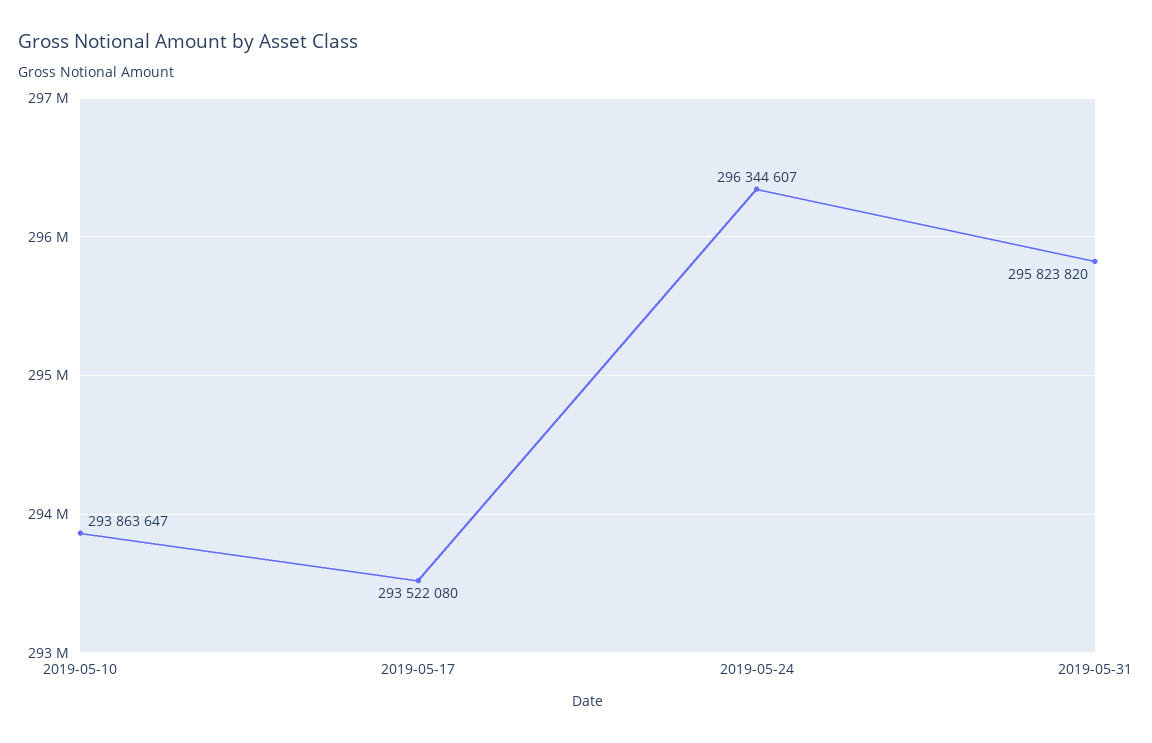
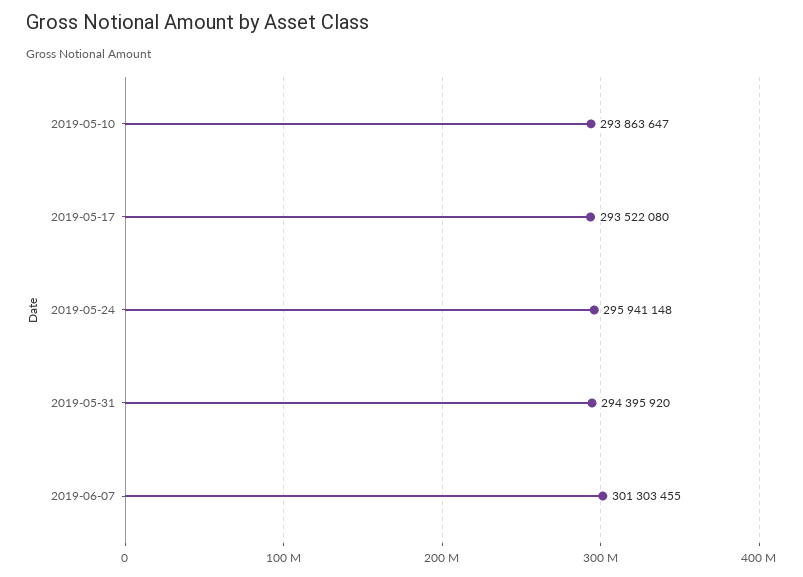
2019-05-24: 296344607 -> 295941148
2019-05-31: 295823820 -> 294395920
2019-06-07: none -> 301303455

